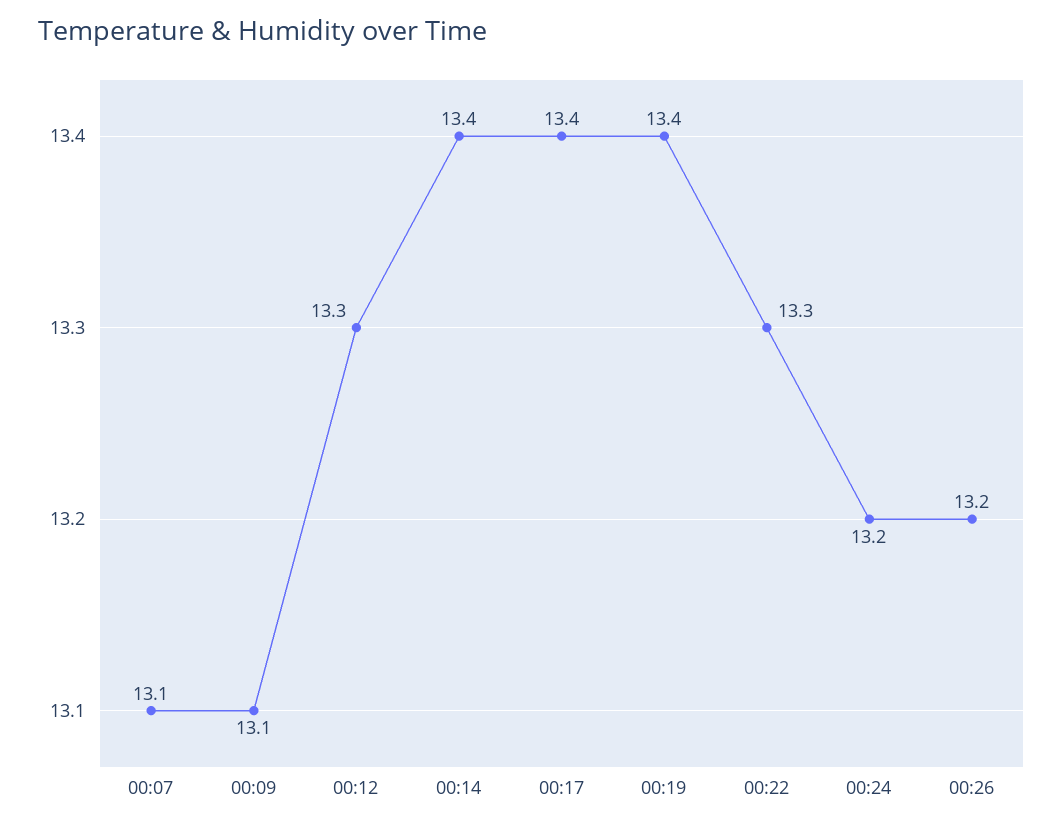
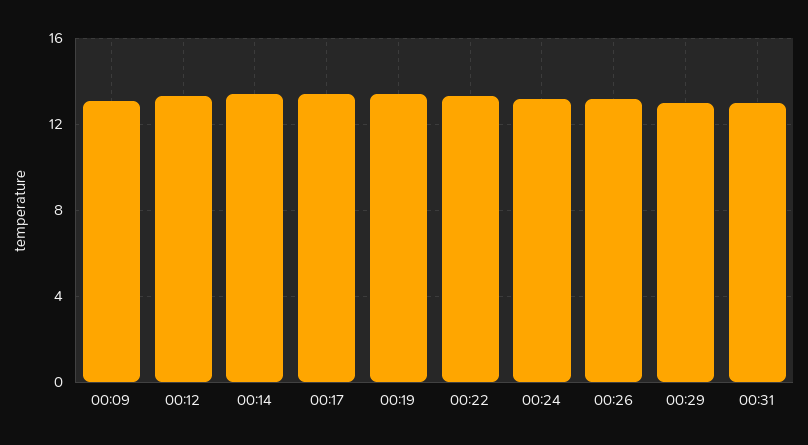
00:07: 13.1 -> none
00:29: none -> 13
00:31: none -> 13

